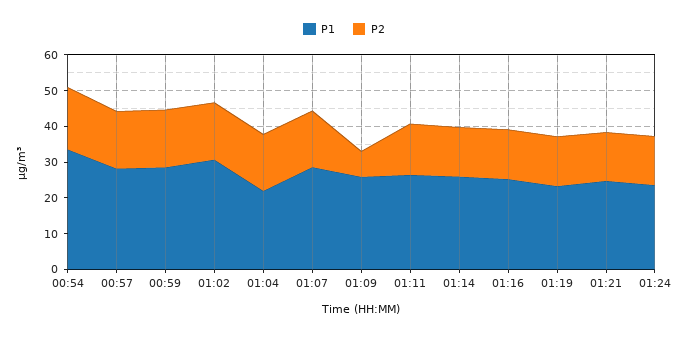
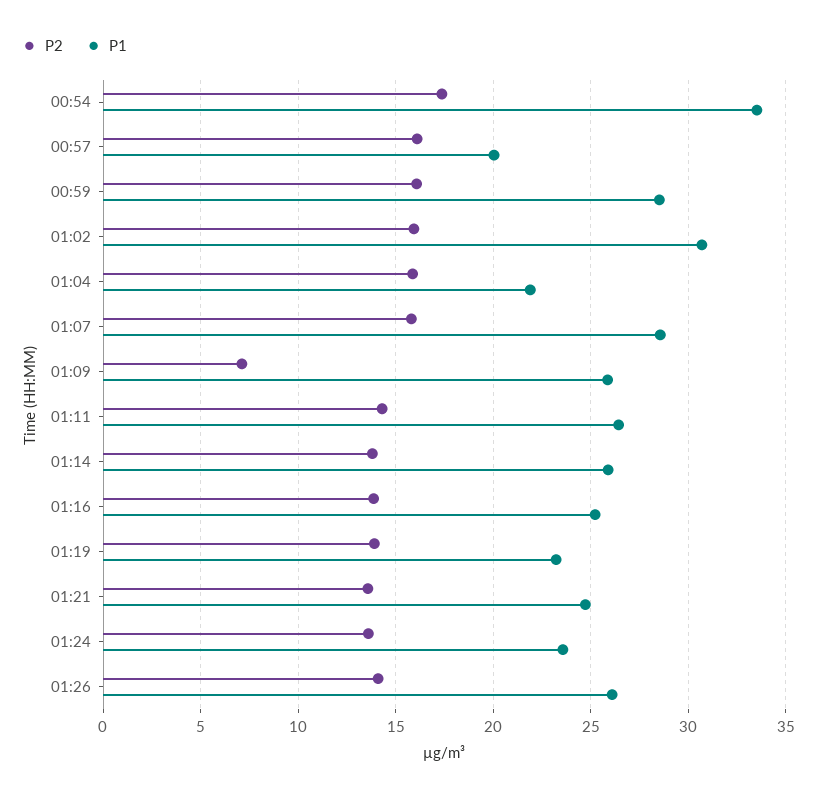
P1, 00:57: 27.5 -> 20
P2, 01:26: none -> 14
P1, 01:26: none -> 26

